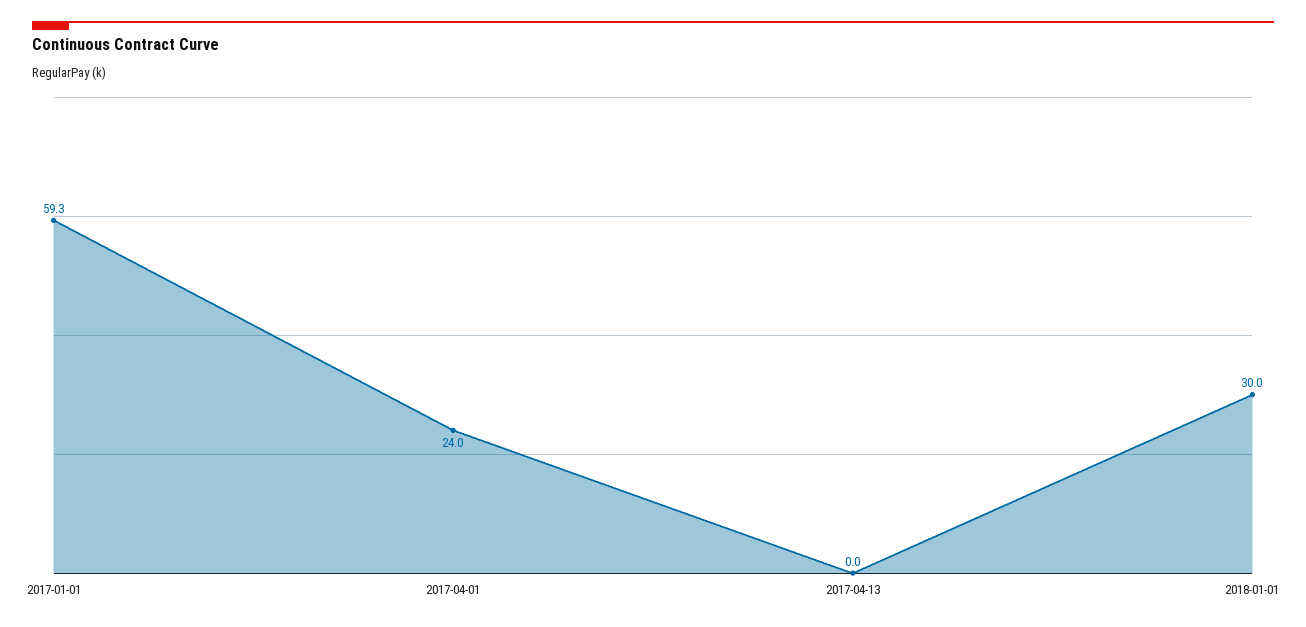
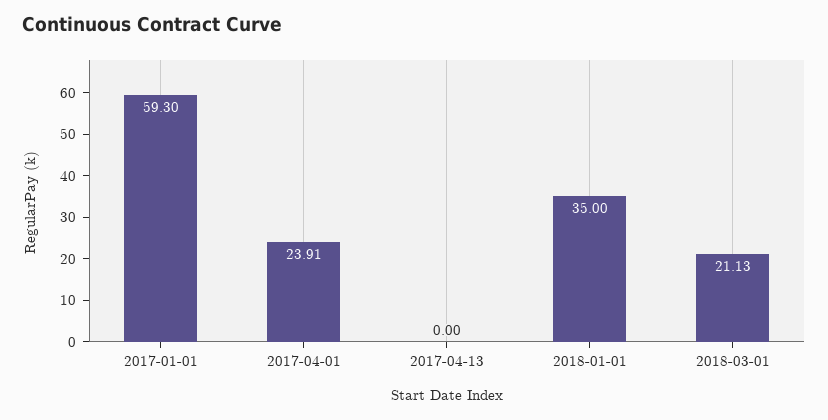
2017-04-01: 24 -> 23.91
2018-01-01: 30 -> 35
2018-03-01: none -> 21.13

